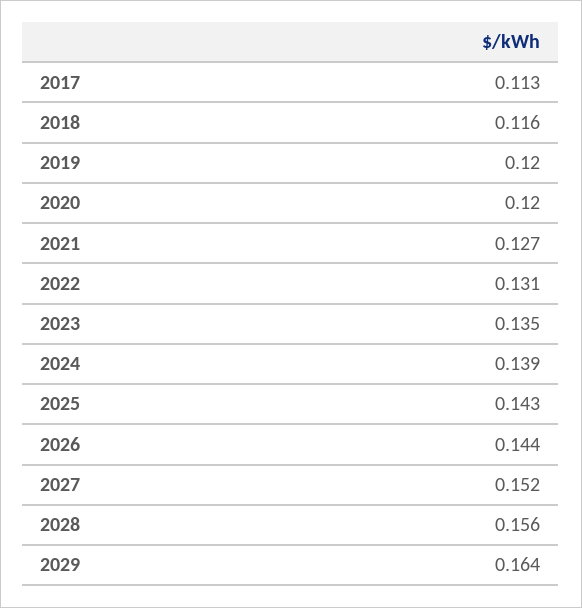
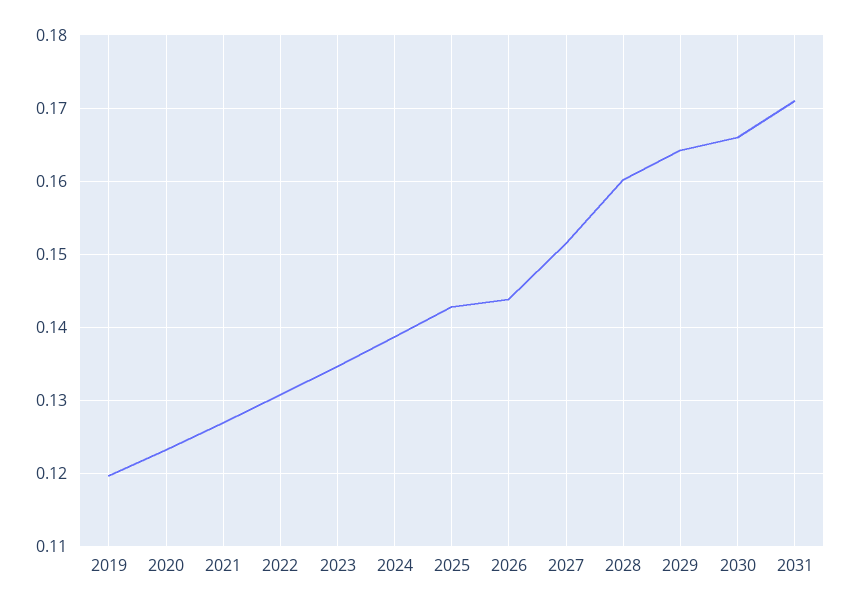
2017: 0.113 -> none
2018: 0.116 -> none
2020: 0.12 -> 0.123
2028: 0.156 -> 0.16
2030: none -> 0.166
2031: none -> 0.171

